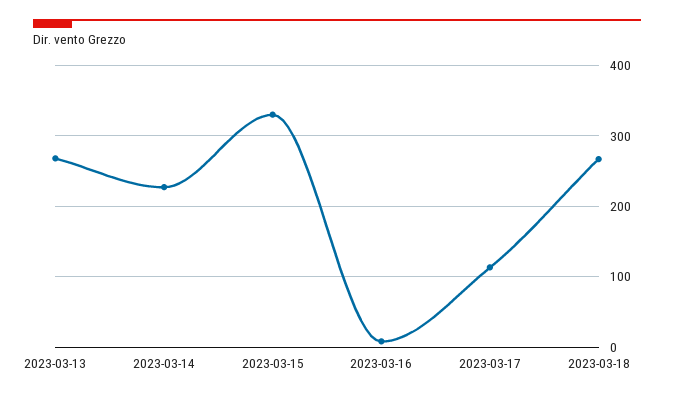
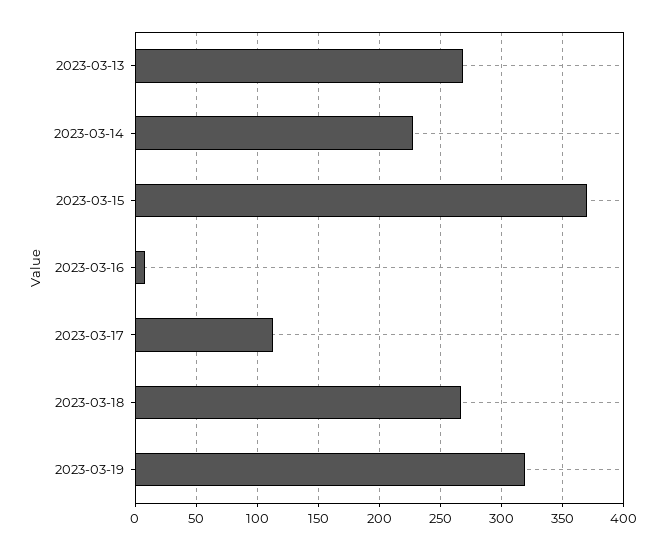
2023-03-15: 330 -> 370
2023-03-19: none -> 320

